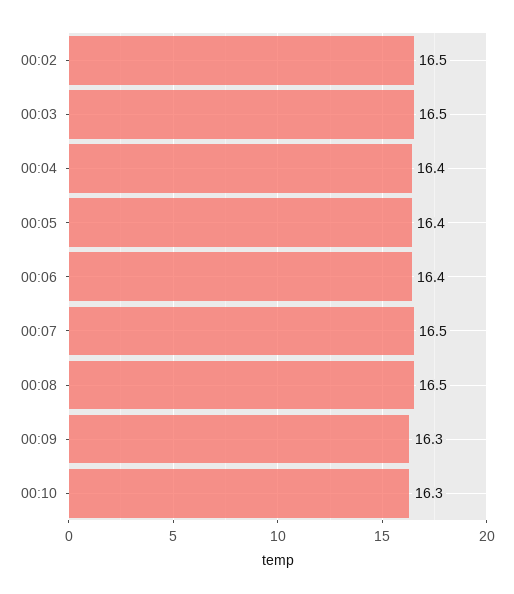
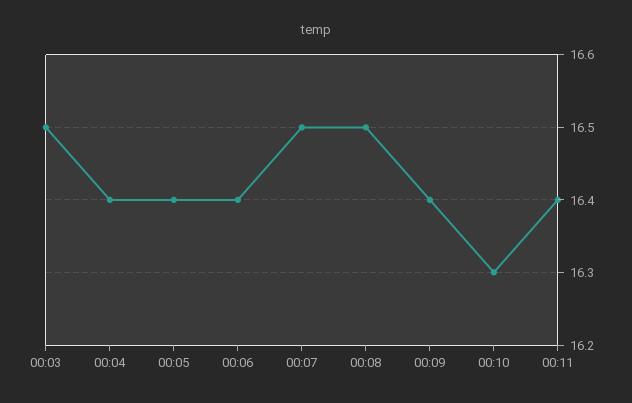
00:02: 16.5 -> none
00:09: 16.3 -> 16.4
00:11: none -> 16.4

